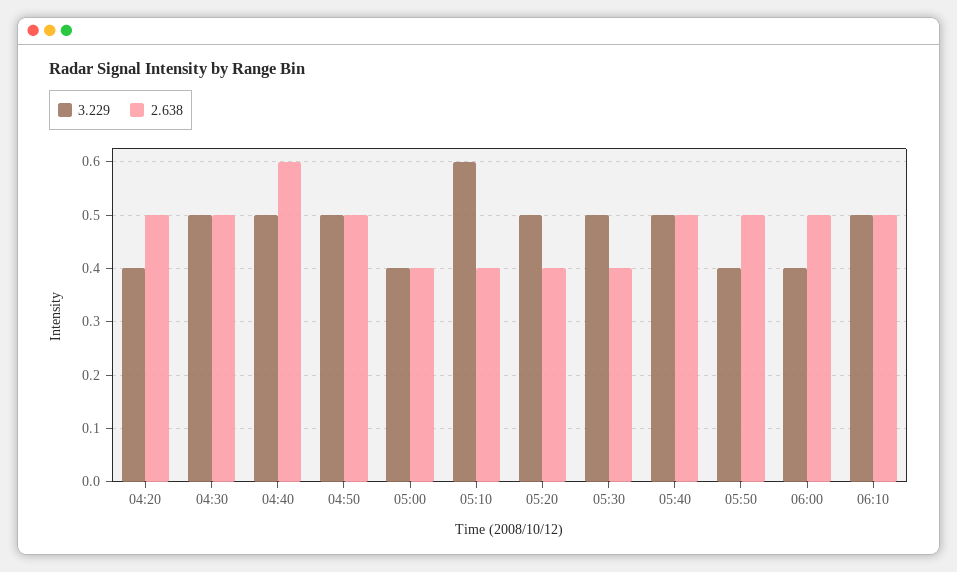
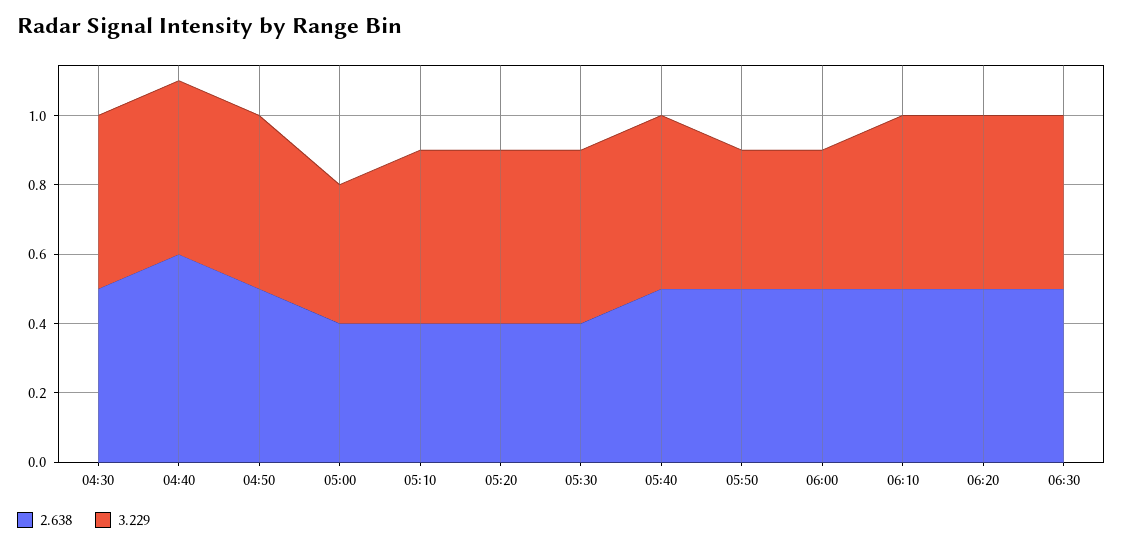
3.229, 04:20: 0.4 -> none
2.638, 04:20: 0.5 -> none
3.229, 05:10: 0.6 -> 0.5
2.638, 06:20: none -> 0.5
3.229, 06:20: none -> 0.5
2.638, 06:30: none -> 0.5
3.229, 06:30: none -> 0.5

